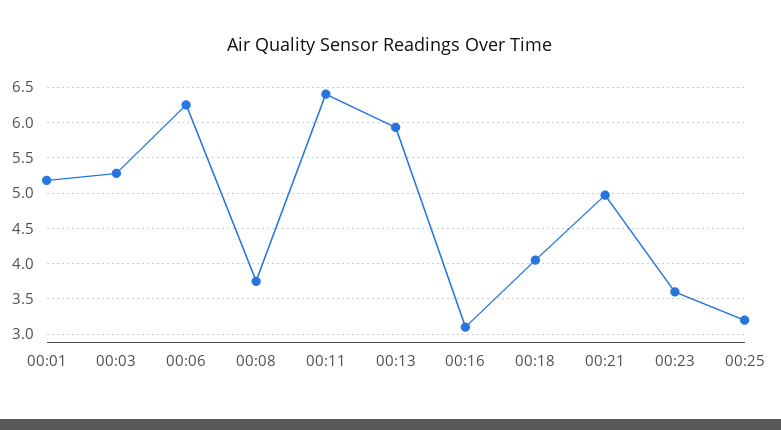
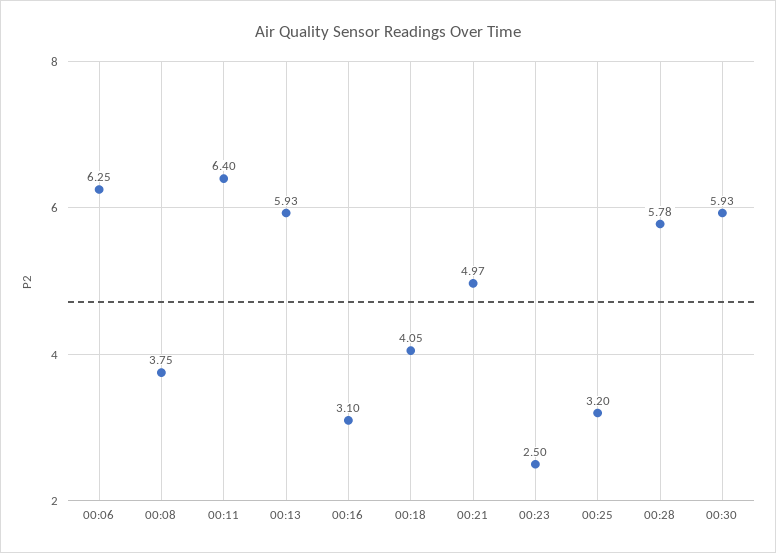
00:01: 5.2 -> none
00:03: 5.3 -> none
00:23: 3.6 -> 2.5
00:28: none -> 5.78
00:30: none -> 5.93

